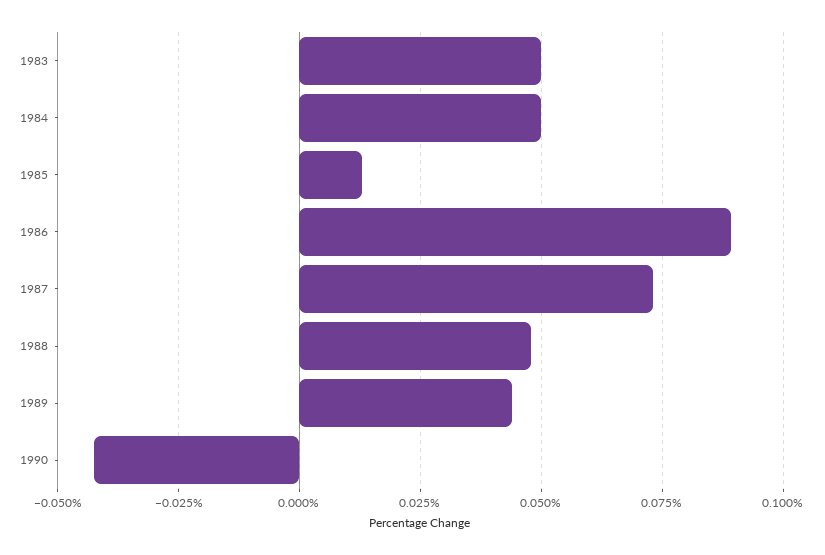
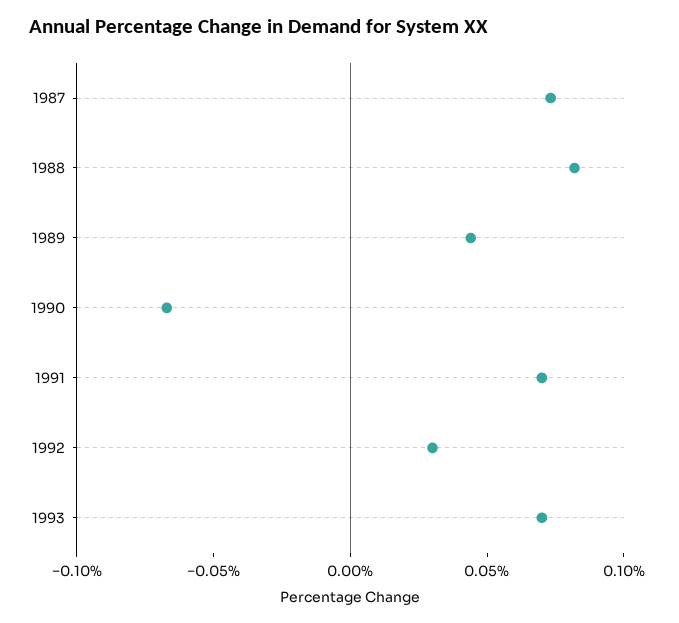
1983: 0.05 -> none
1984: 0.05 -> none
1985: 0.0125 -> none
1986: 0.09 -> none
1988: 0.0475 -> 0.08
1990: -0.0425 -> -0.07
1991: none -> 0.07
1992: none -> 0.03
1993: none -> 0.07

